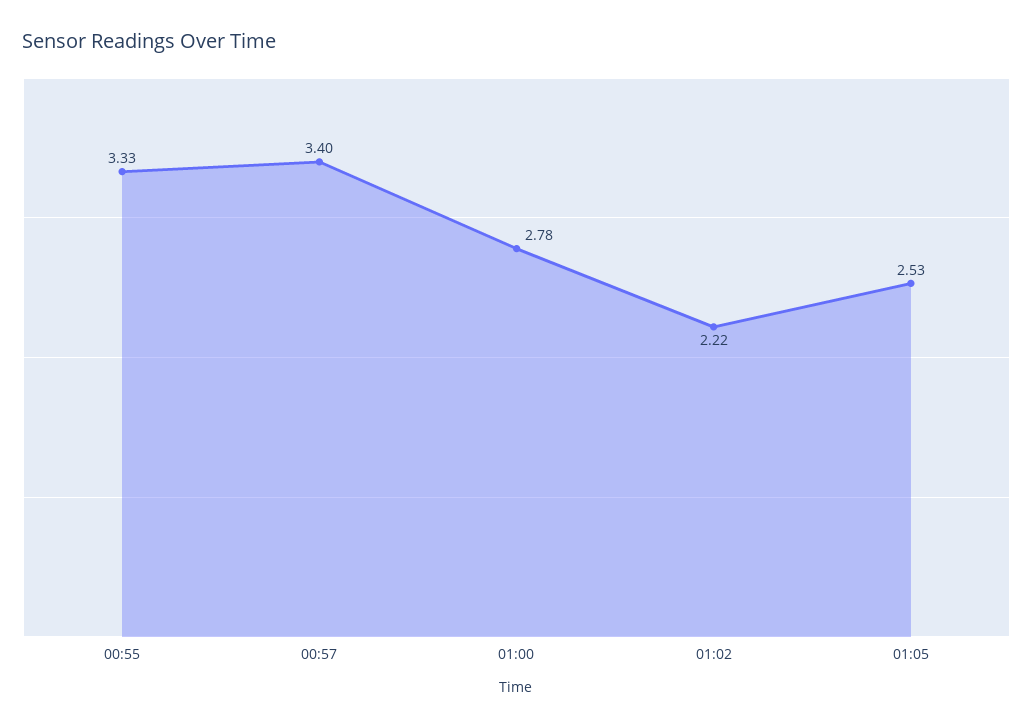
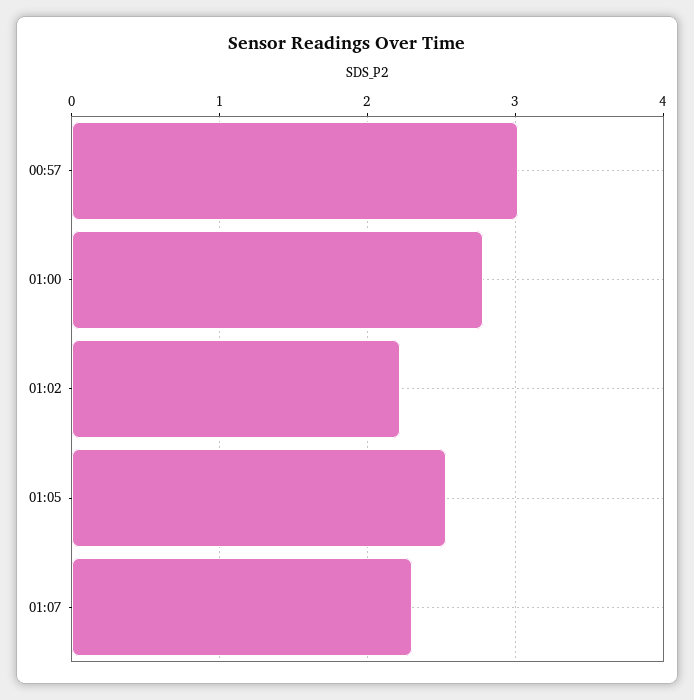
00:55: 3.33 -> none
00:57: 3.4 -> 3
01:07: none -> 2.3

